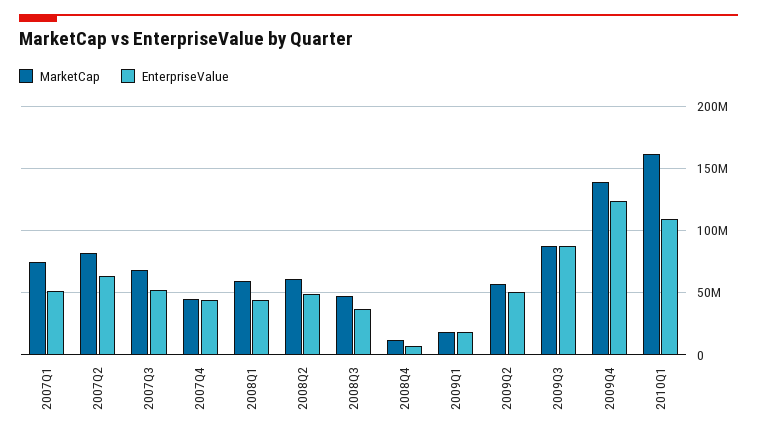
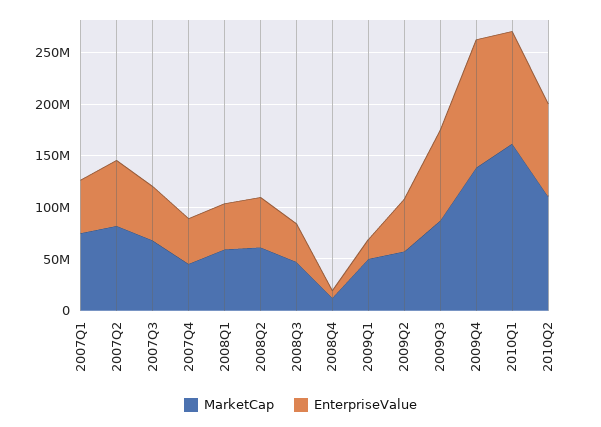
MarketCap, 2009Q1: 20000000 -> 50000000
MarketCap, 2010Q2: none -> 110000000
EnterpriseValue, 2010Q2: none -> 90000000

